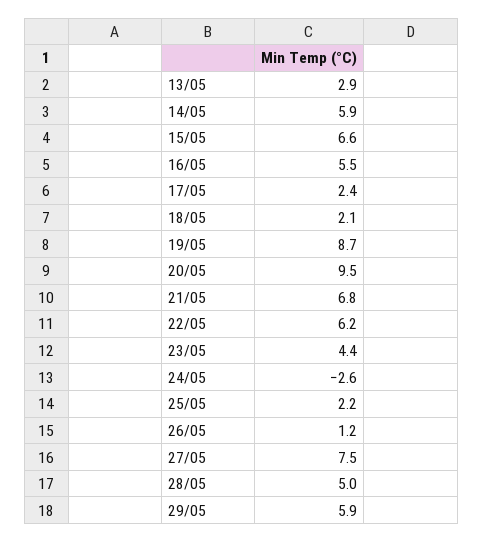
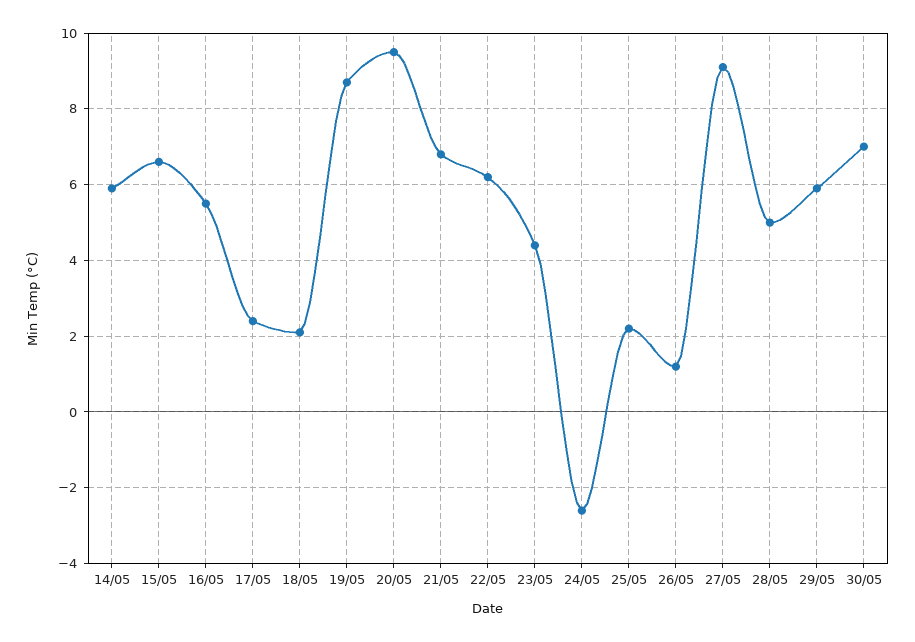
13/05: 2.9 -> none
27/05: 7.5 -> 9
30/05: none -> 7

